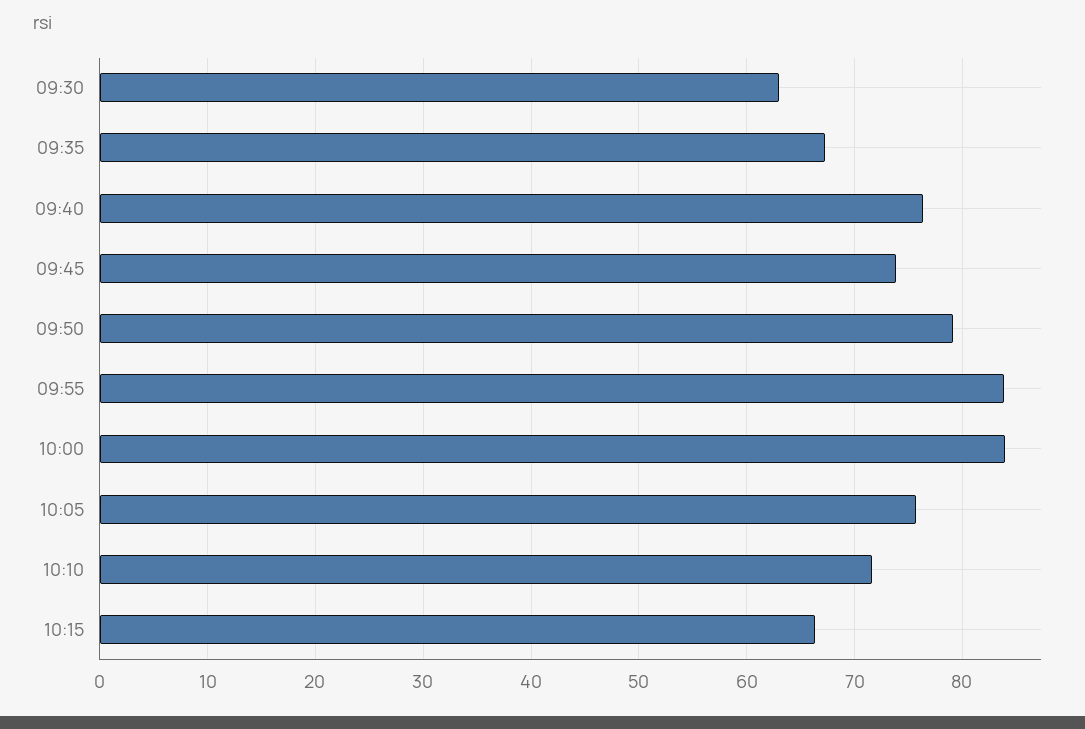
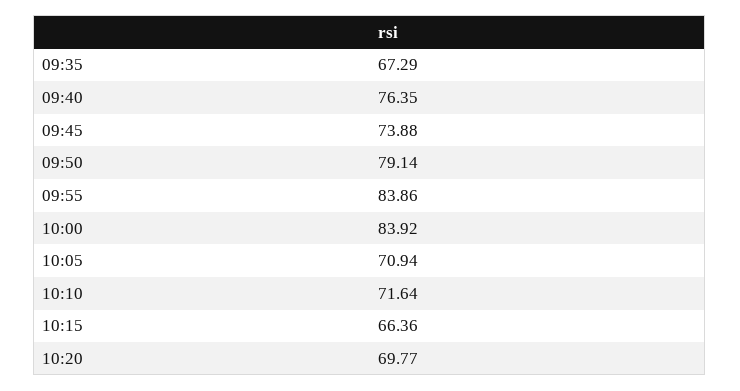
09:30: 63 -> none
10:05: 76 -> 70.94
10:20: none -> 69.77

